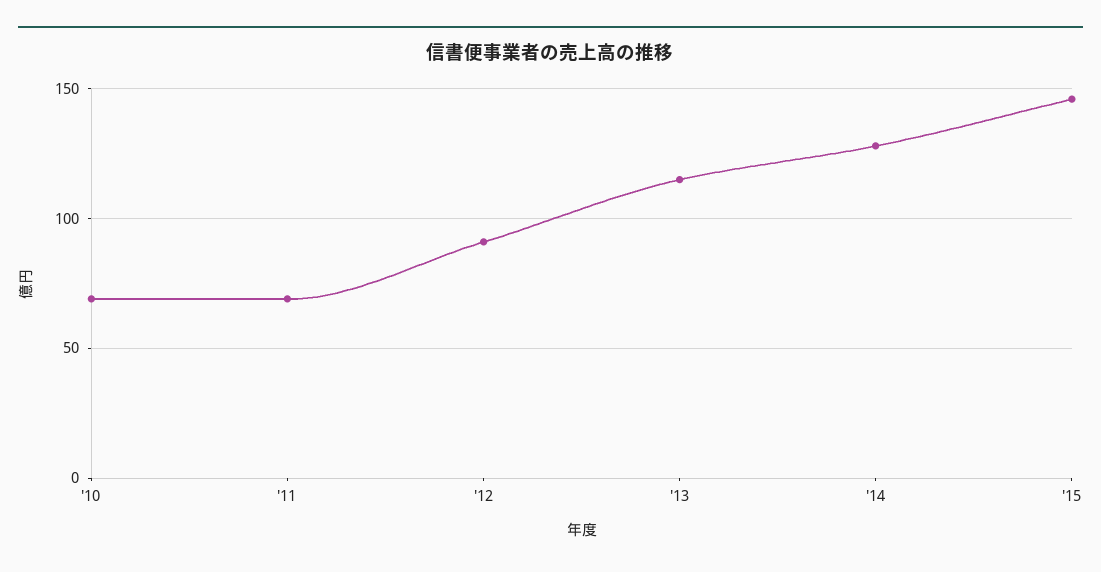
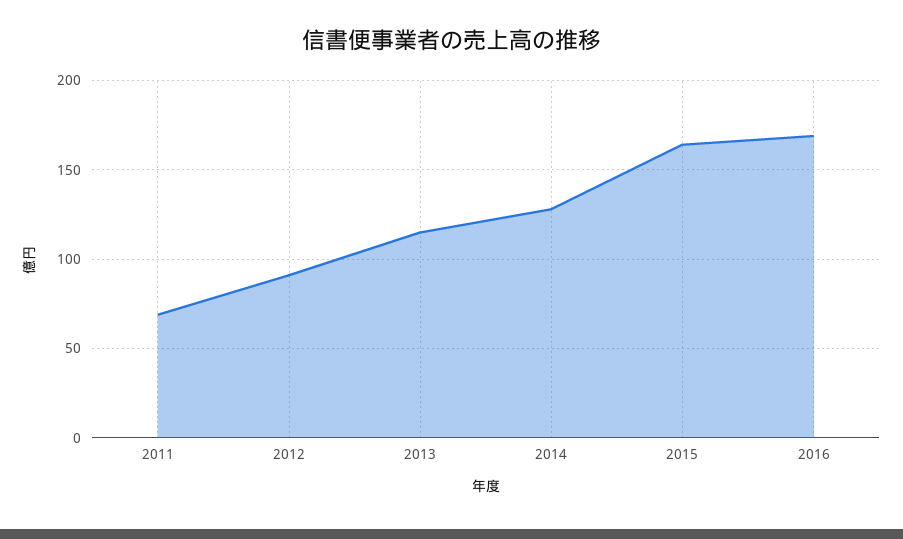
'10: 70 -> none
'15: 145 -> 165
2016: none -> 170

